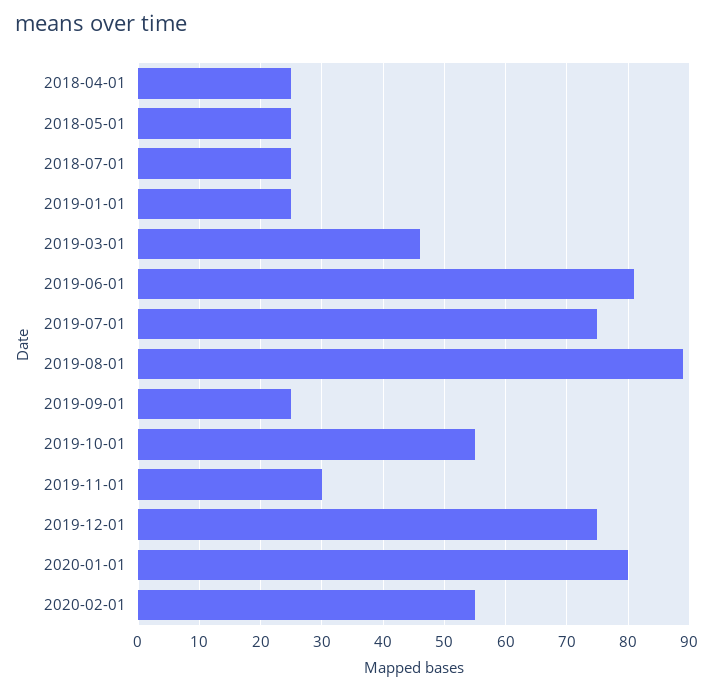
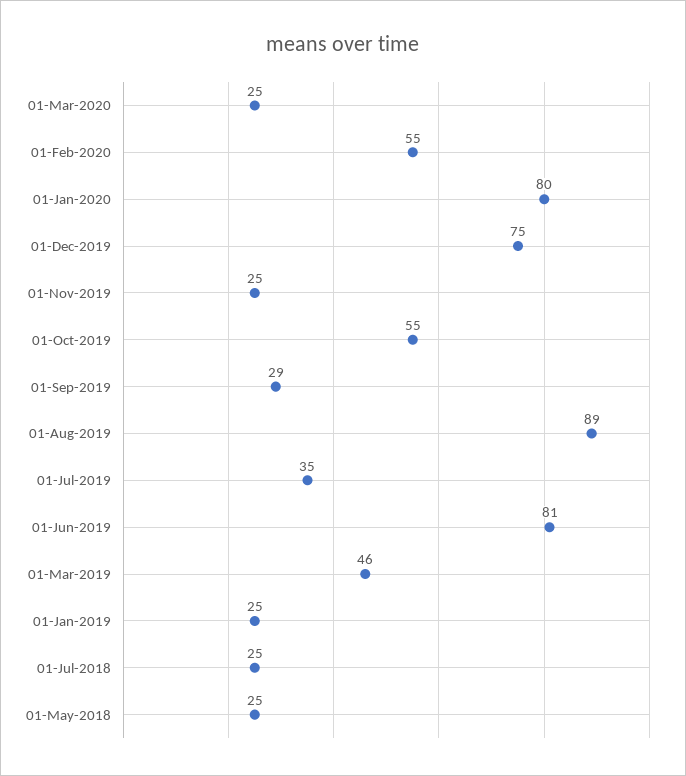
2018-04-01: 25 -> none
2019-07-01: 75 -> 35
2019-09-01: 25 -> 29
2019-11-01: 30 -> 25
01-Mar-2020: none -> 25

